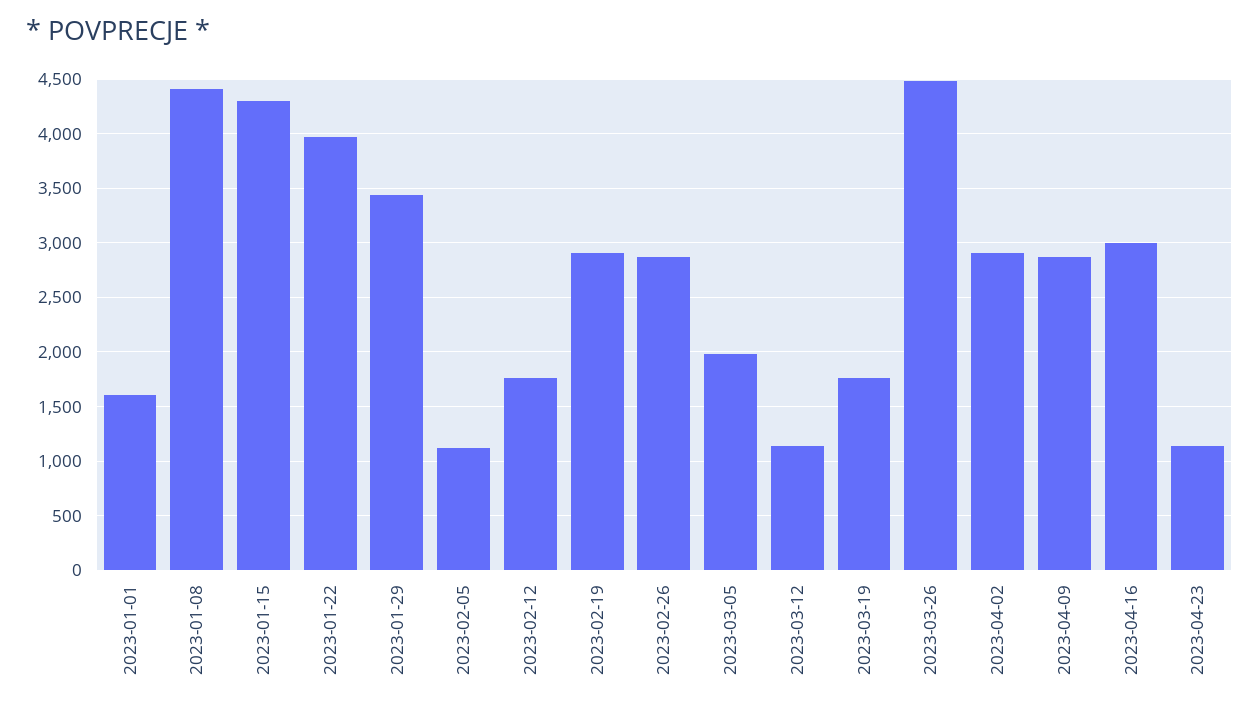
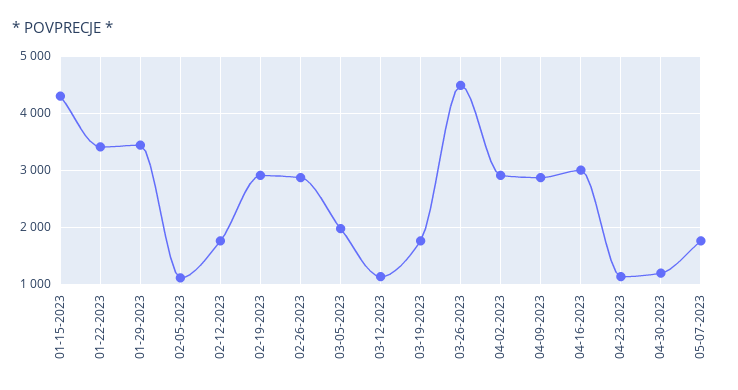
2023-01-01: 1600 -> none
2023-01-08: 4400 -> none
2023-01-22: 4000 -> 3400
04-30-2023: none -> 1200
05-07-2023: none -> 1800

